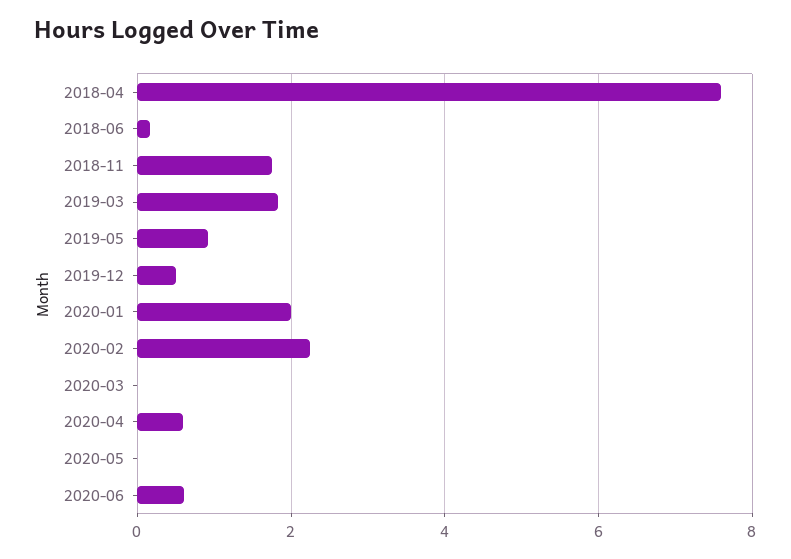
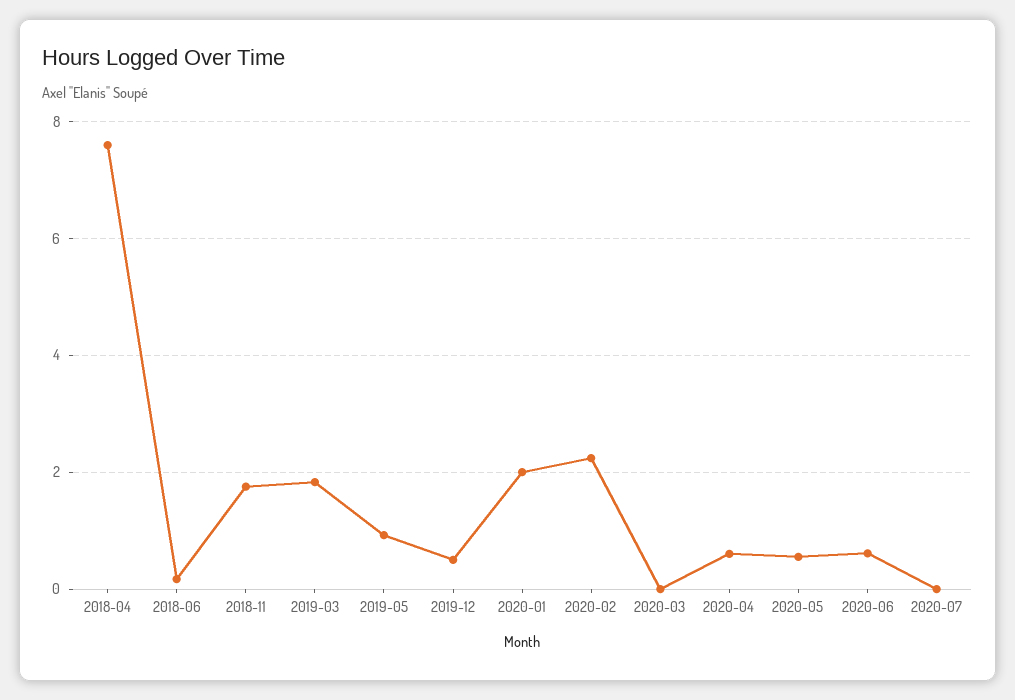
2020-05: 0 -> 0.6
2020-07: none -> 0

